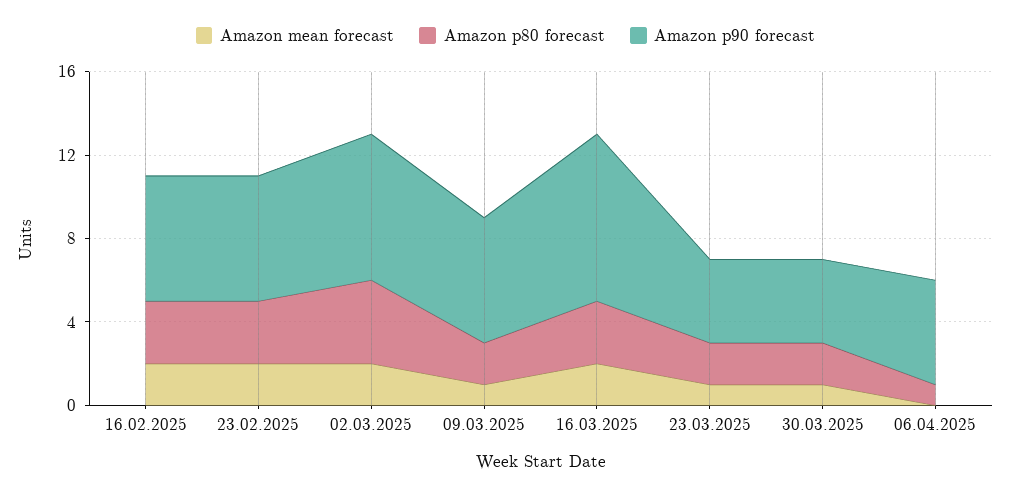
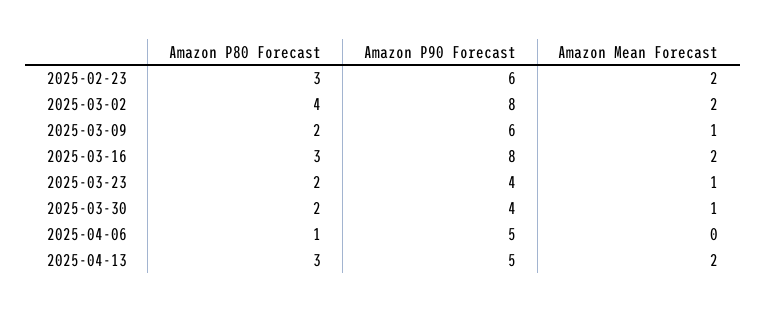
Amazon mean forecast, 16.02.2025: 2 -> none
Amazon p80 forecast, 16.02.2025: 3 -> none
Amazon p90 forecast, 16.02.2025: 6 -> none
Amazon p90 forecast, 02.03.2025: 7 -> 8
Amazon p80 forecast, 2025-04-13: none -> 3
Amazon p90 forecast, 2025-04-13: none -> 5
Amazon mean forecast, 2025-04-13: none -> 2

